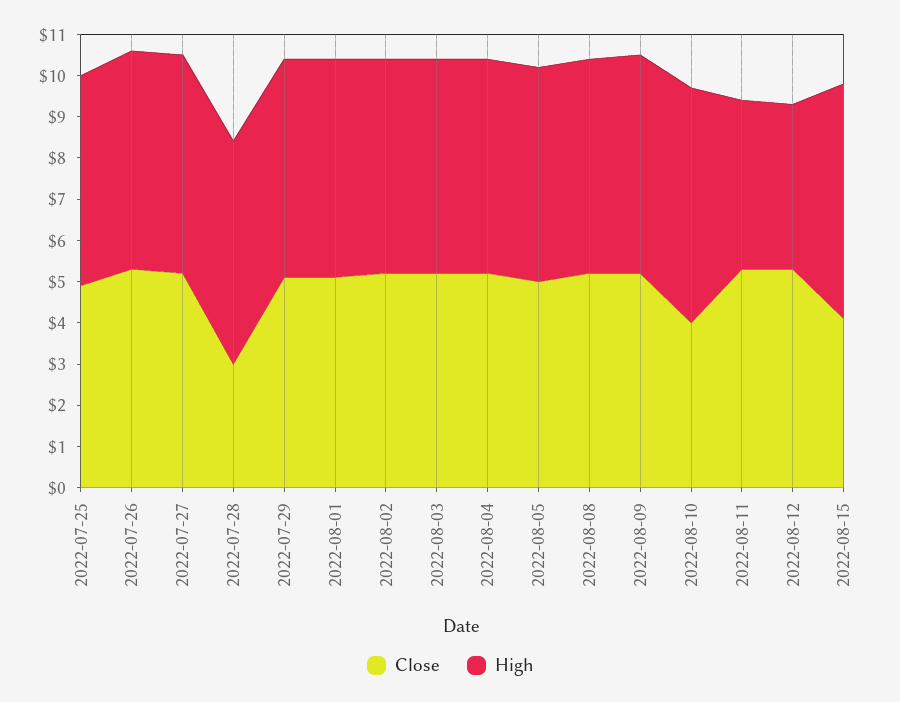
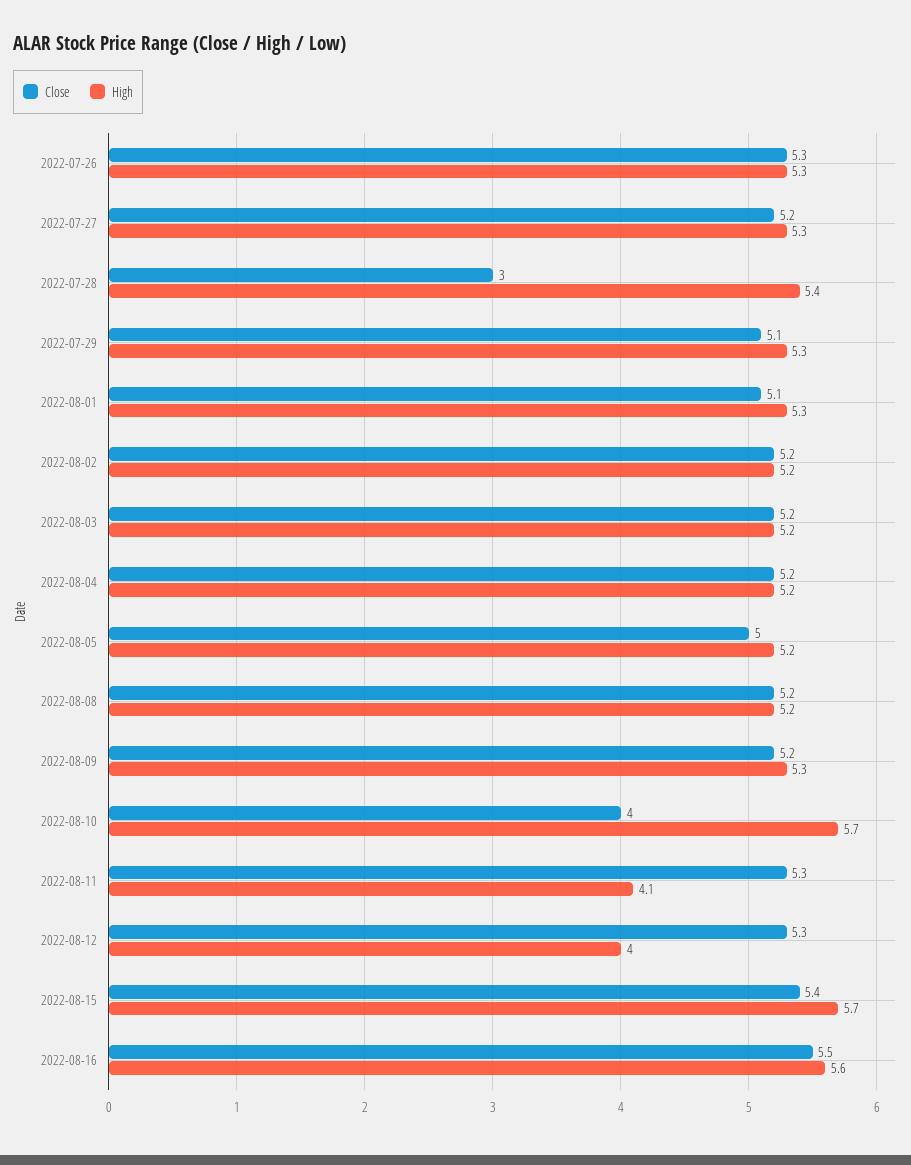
Close, 2022-07-25: 5 -> none
High, 2022-07-25: 5 -> none
Close, 2022-08-15: 4 -> 5.4
Close, 2022-08-16: none -> 5.5
High, 2022-08-16: none -> 5.6

